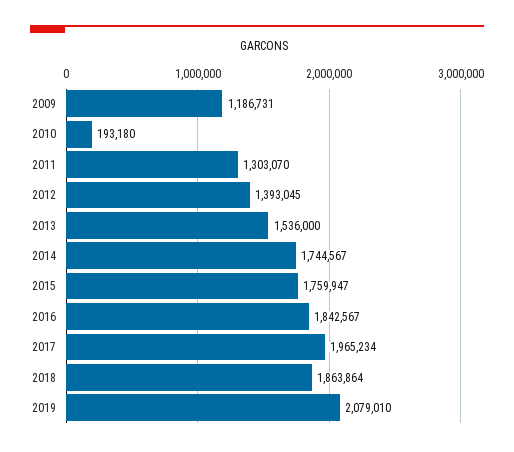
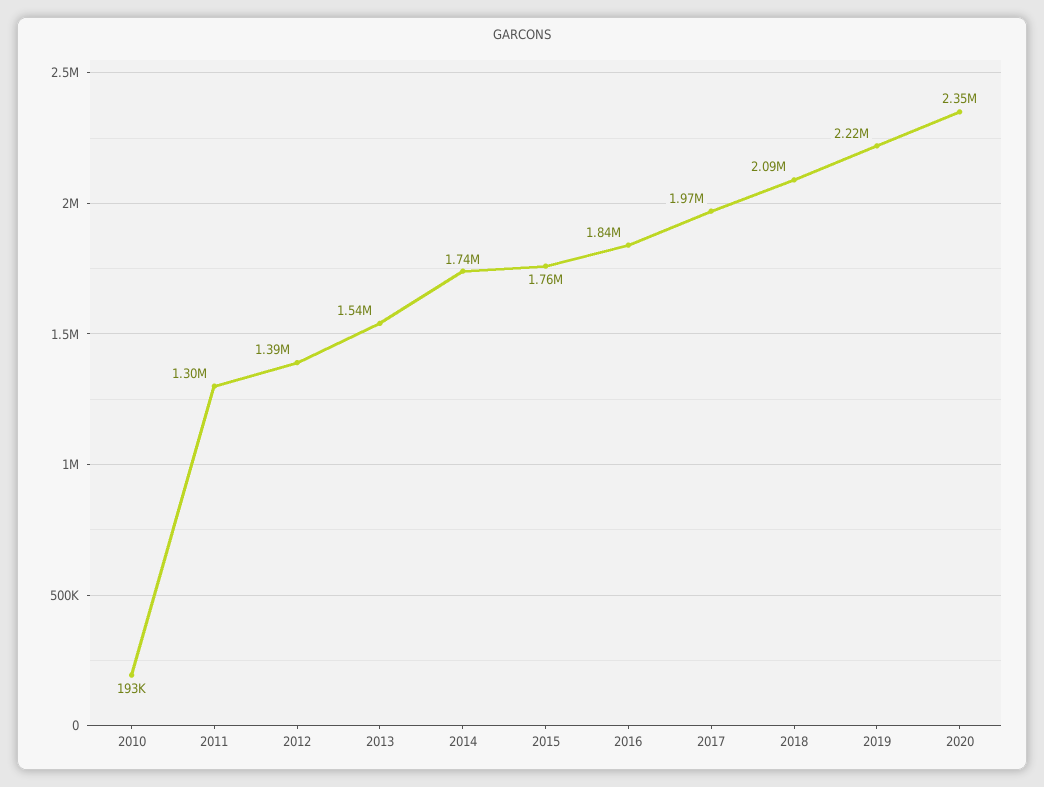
2009: 1186731 -> none
2018: 1863864 -> 2090000
2019: 2079010 -> 2220000
2020: none -> 2350000

